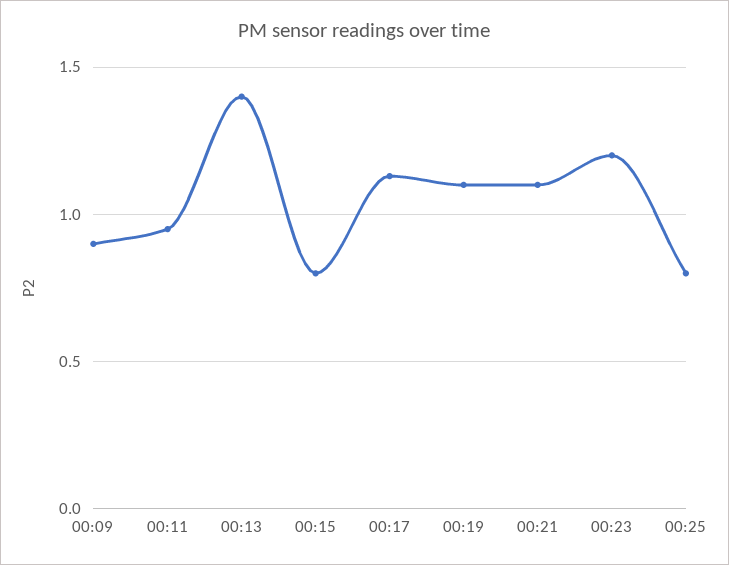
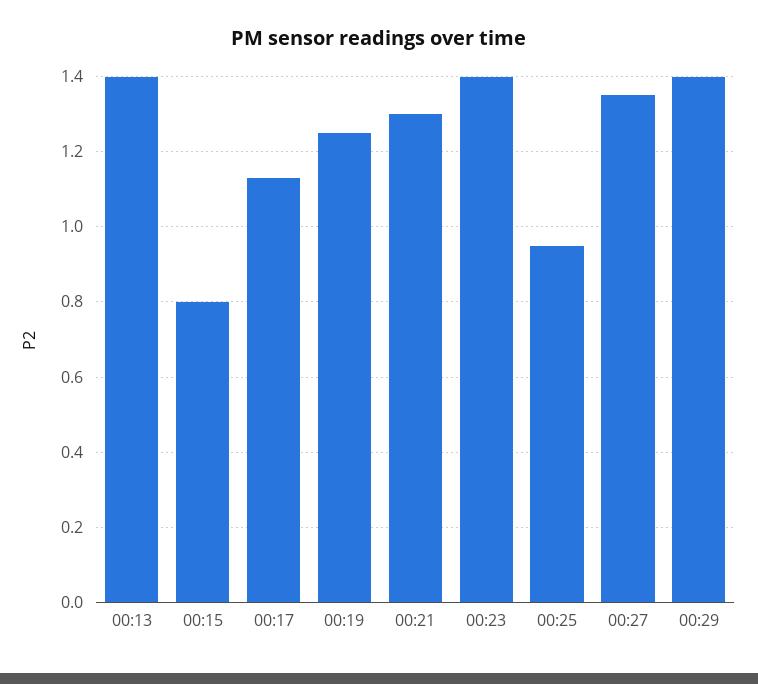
00:09: 0.9 -> none
00:11: 0.95 -> none
00:19: 1.1 -> 1.25
00:21: 1.1 -> 1.3
00:23: 1.2 -> 1.4
00:25: 0.8 -> 0.95
00:27: none -> 1.35
00:29: none -> 1.4

